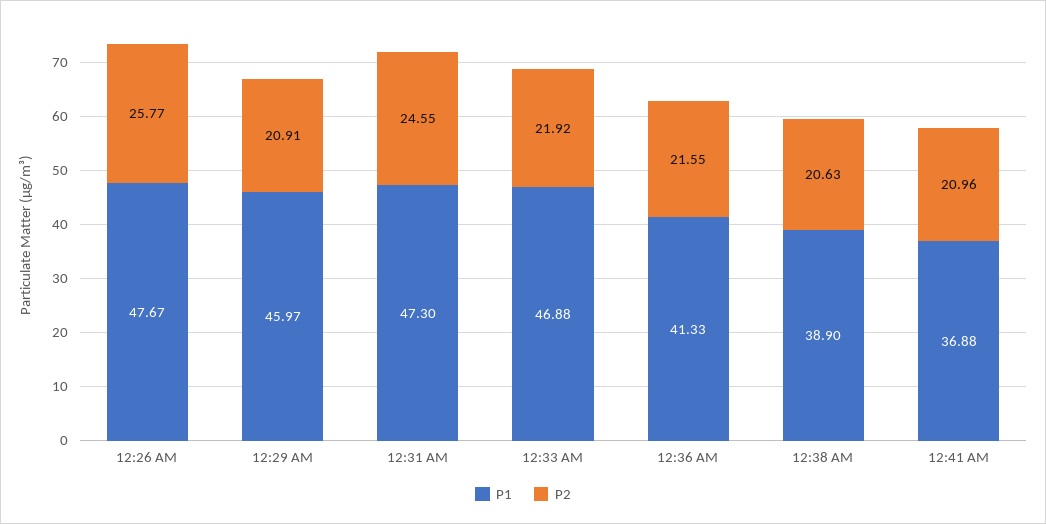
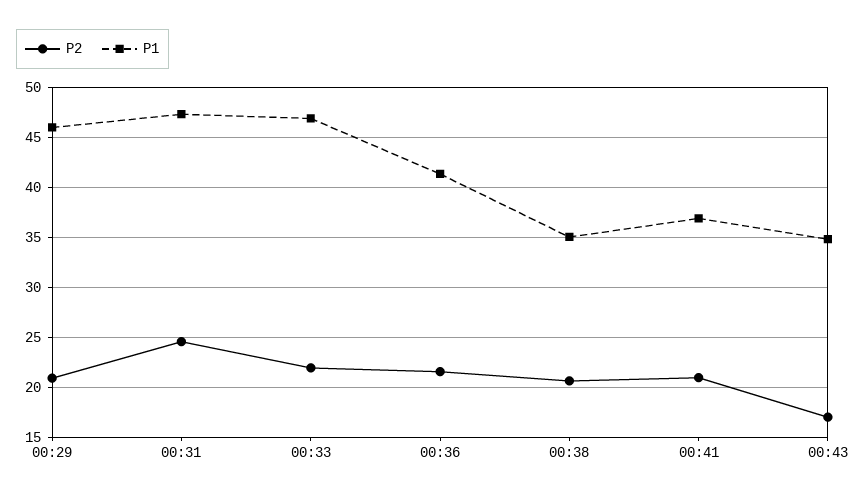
P1, 12:26 AM: 47.67 -> none
P2, 12:26 AM: 25.77 -> none
P1, 12:38 AM: 38.9 -> 35
P2, 00:43: none -> 17
P1, 00:43: none -> 35

